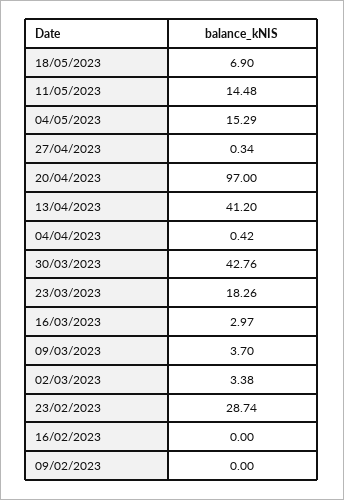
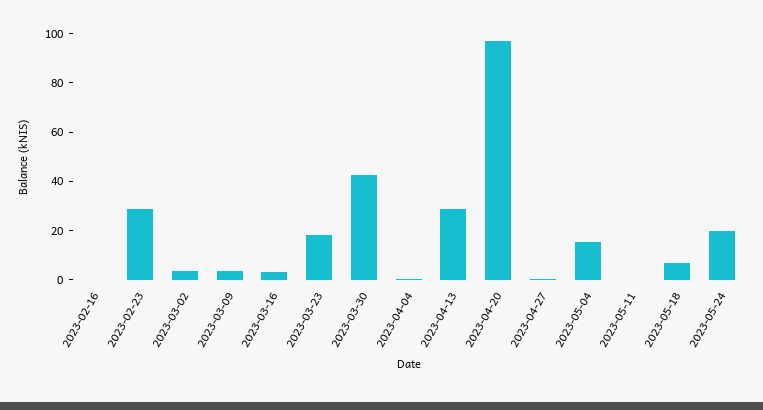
11/05/2023: 14.48 -> 0
13/04/2023: 41.2 -> 30
09/02/2023: 0 -> none
2023-05-24: none -> 20

